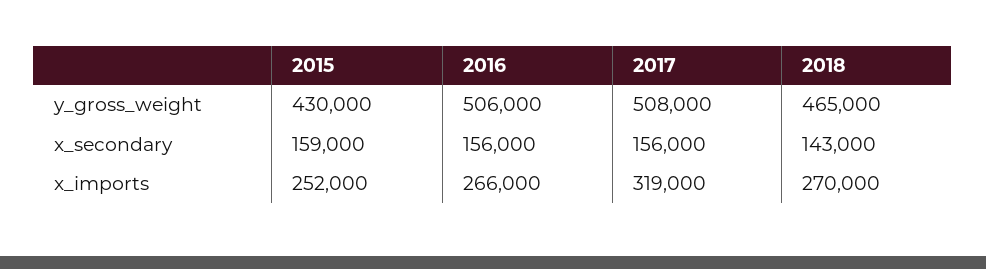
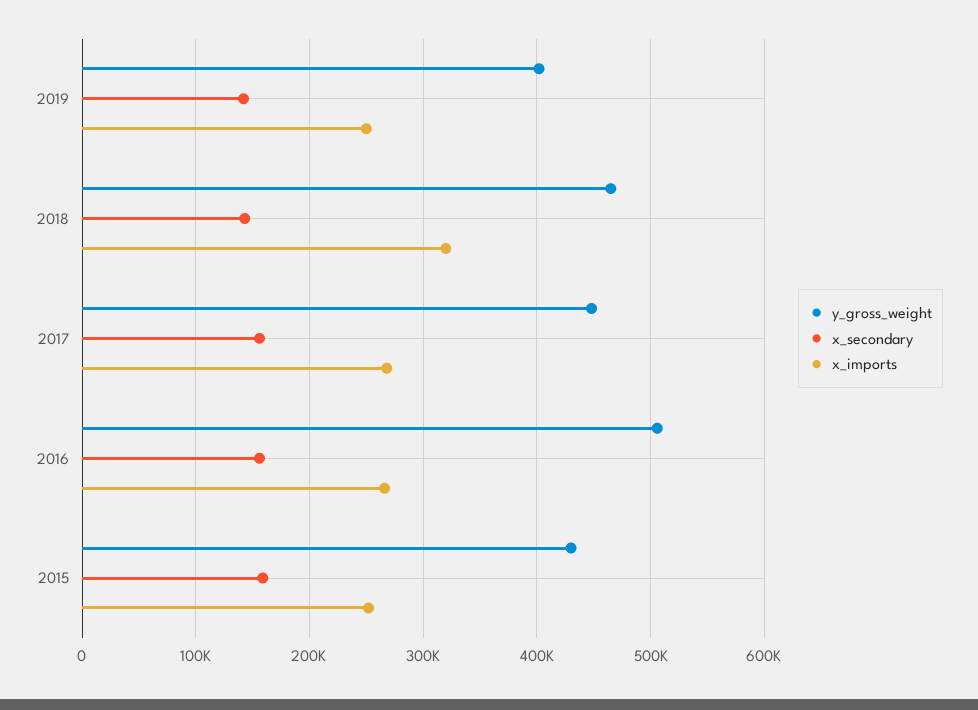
y_gross_weight, 2017: 508000 -> 450000
x_imports, 2017: 319000 -> 270000
x_imports, 2018: 270000 -> 320000
y_gross_weight, 2019: none -> 400000
x_secondary, 2019: none -> 140000
x_imports, 2019: none -> 250000

